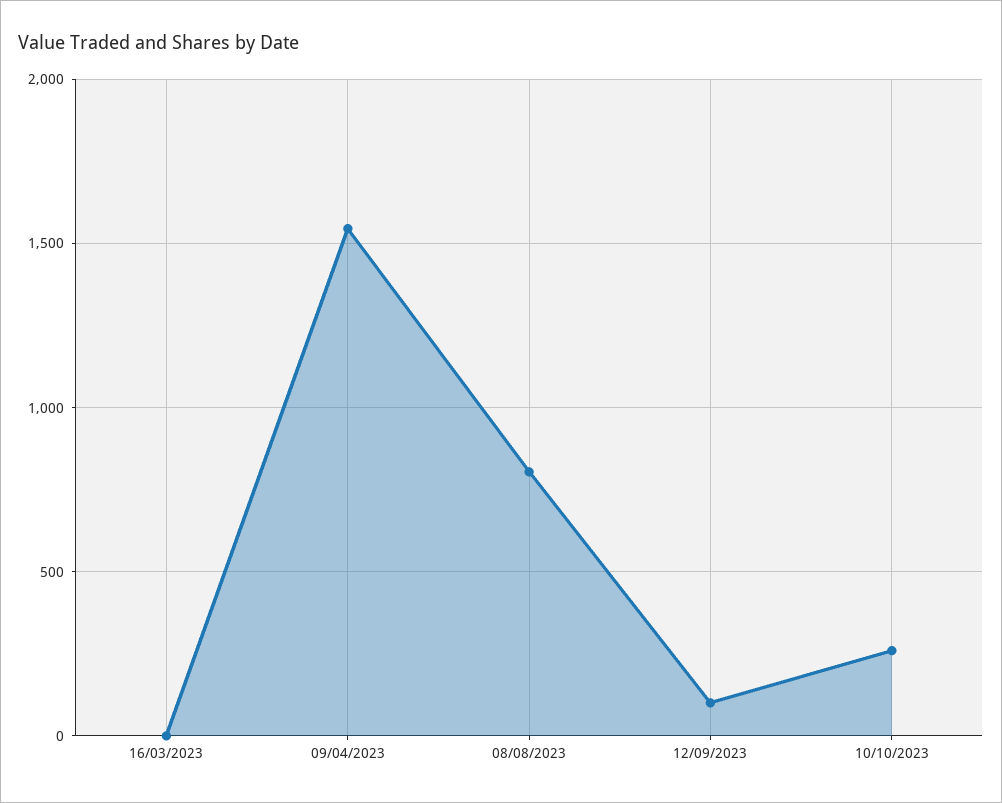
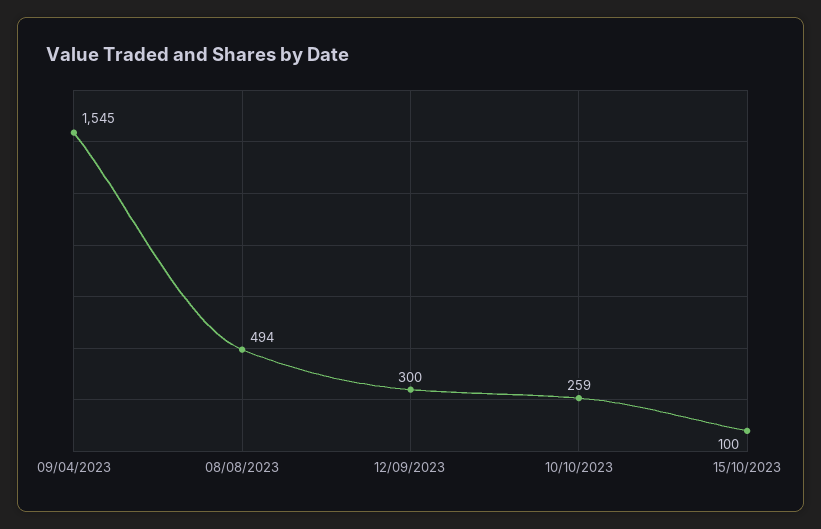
16/03/2023: 0 -> none
08/08/2023: 800 -> 494
12/09/2023: 100 -> 300
15/10/2023: none -> 100

